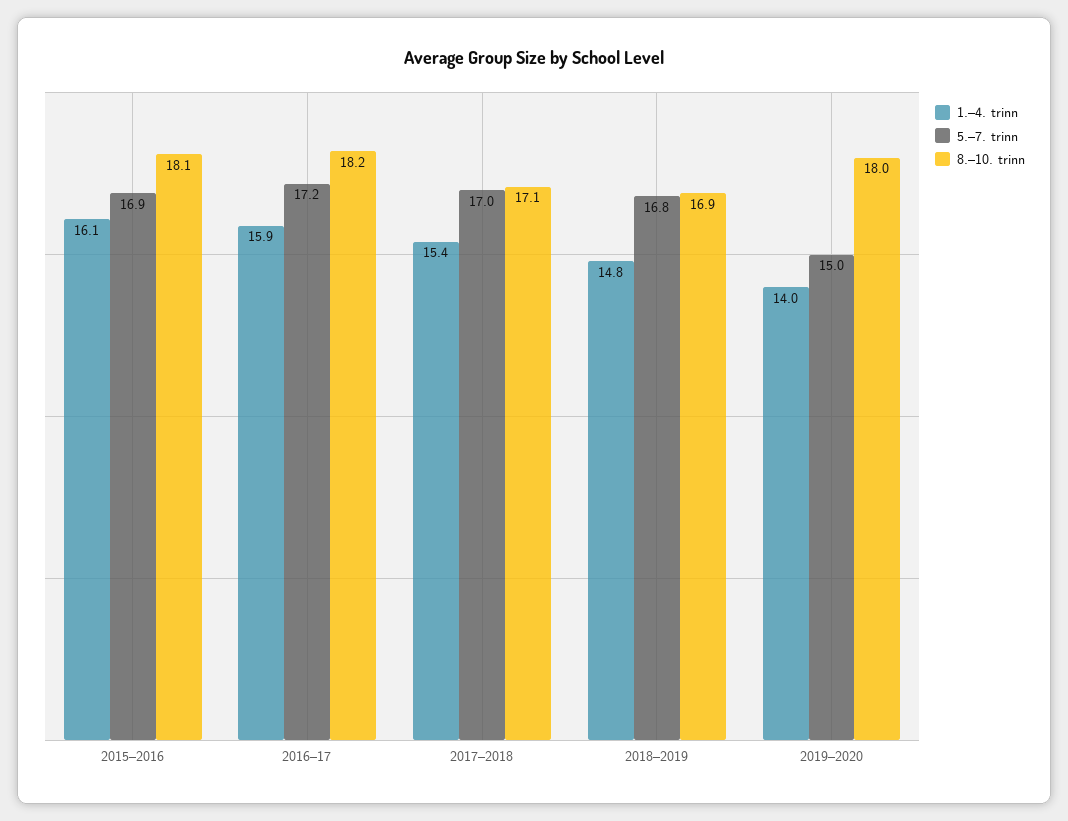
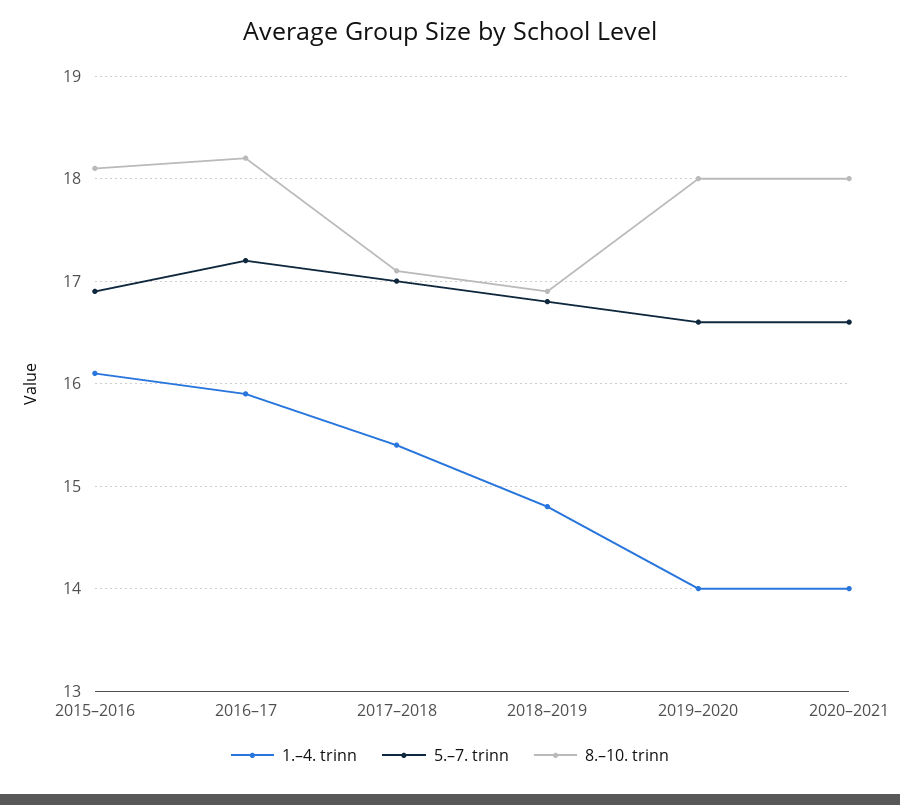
5.–7. trinn, 2019–2020: 15 -> 16.6
1.–4. trinn, 2020–2021: none -> 14
5.–7. trinn, 2020–2021: none -> 16.6
8.–10. trinn, 2020–2021: none -> 18

